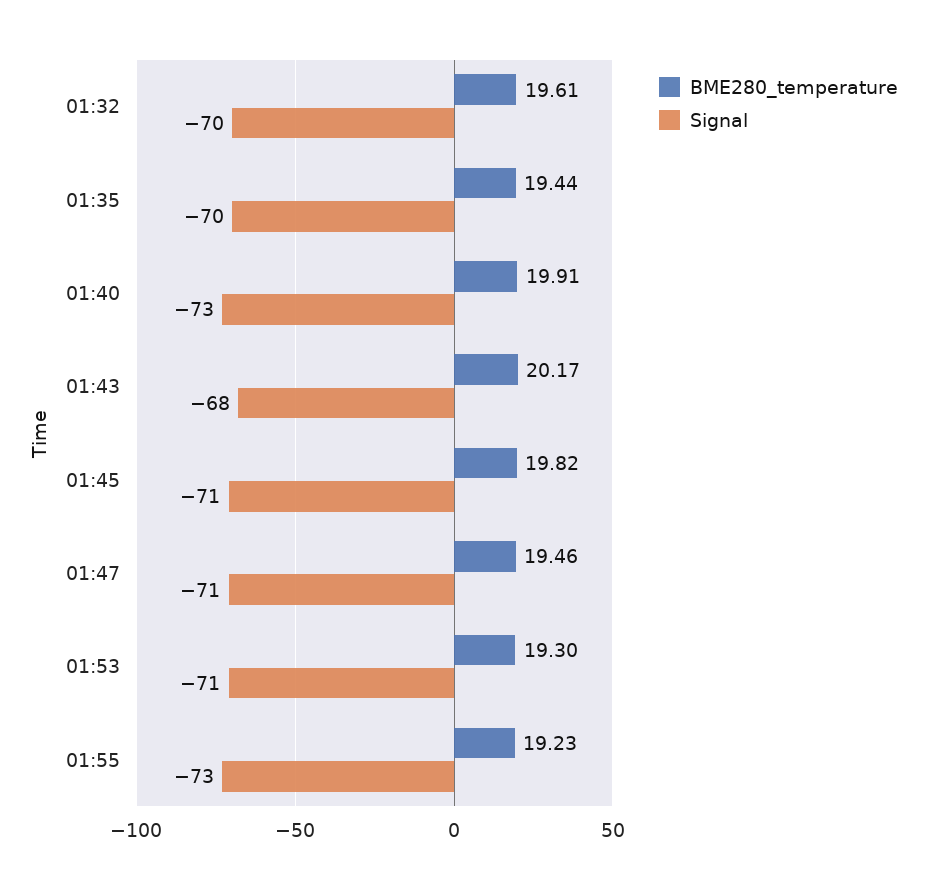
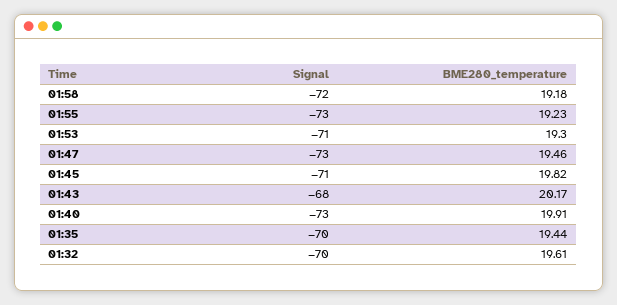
Signal, 01:47: -71 -> -73
Signal, 01:58: none -> -72
BME280_temperature, 01:58: none -> 19.18

